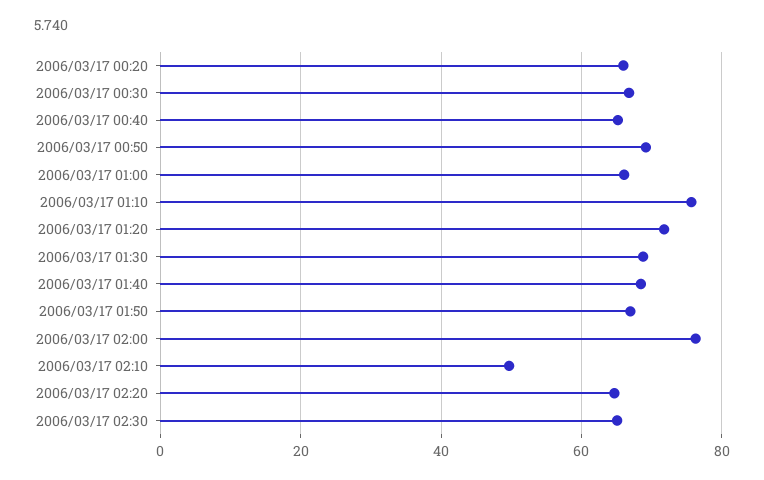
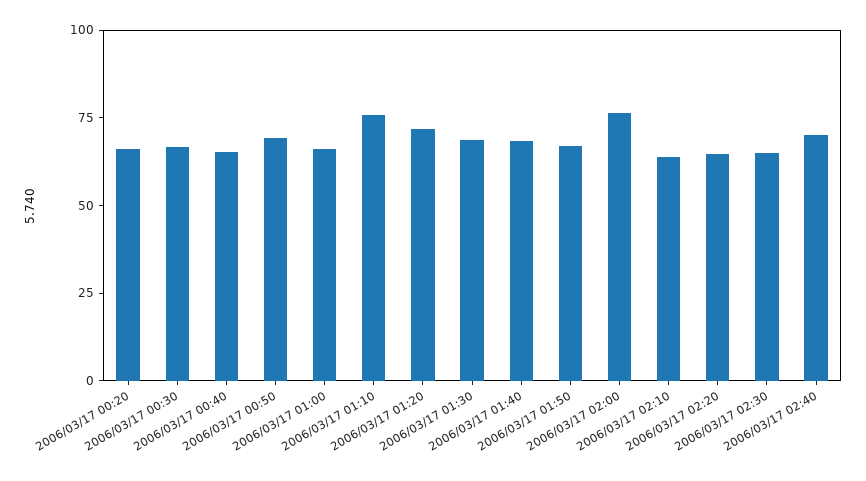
2006/03/17 02:10: 50 -> 65
2006/03/17 02:40: none -> 70

